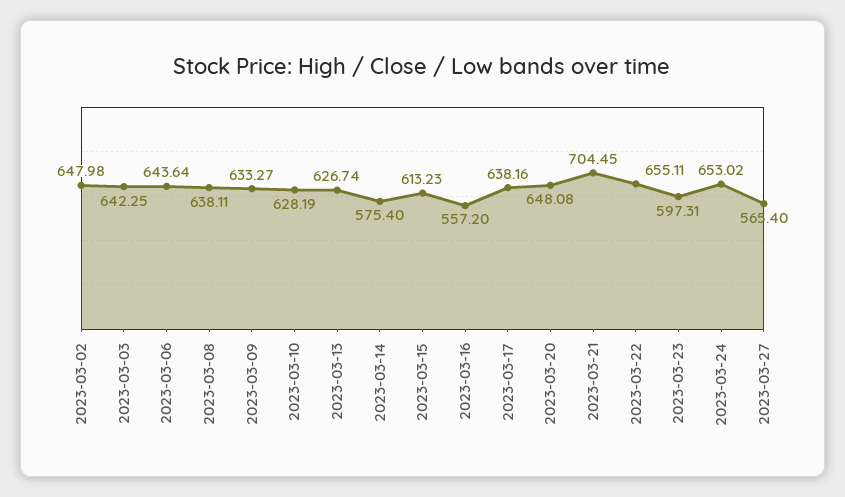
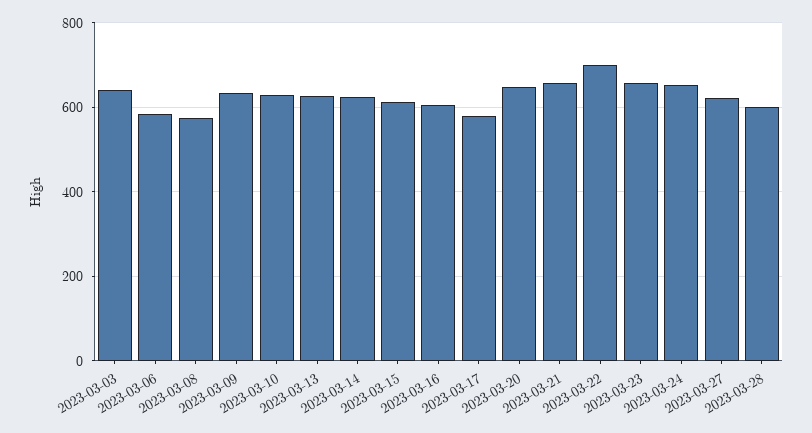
2023-03-02: 647.98 -> none
2023-03-06: 643.64 -> 580
2023-03-08: 638.11 -> 580
2023-03-14: 575.4 -> 620
2023-03-16: 557.2 -> 600
2023-03-17: 638.16 -> 580
2023-03-21: 704.45 -> 660
2023-03-22: 655.11 -> 700
2023-03-23: 597.31 -> 660
2023-03-27: 565.4 -> 620
2023-03-28: none -> 600

